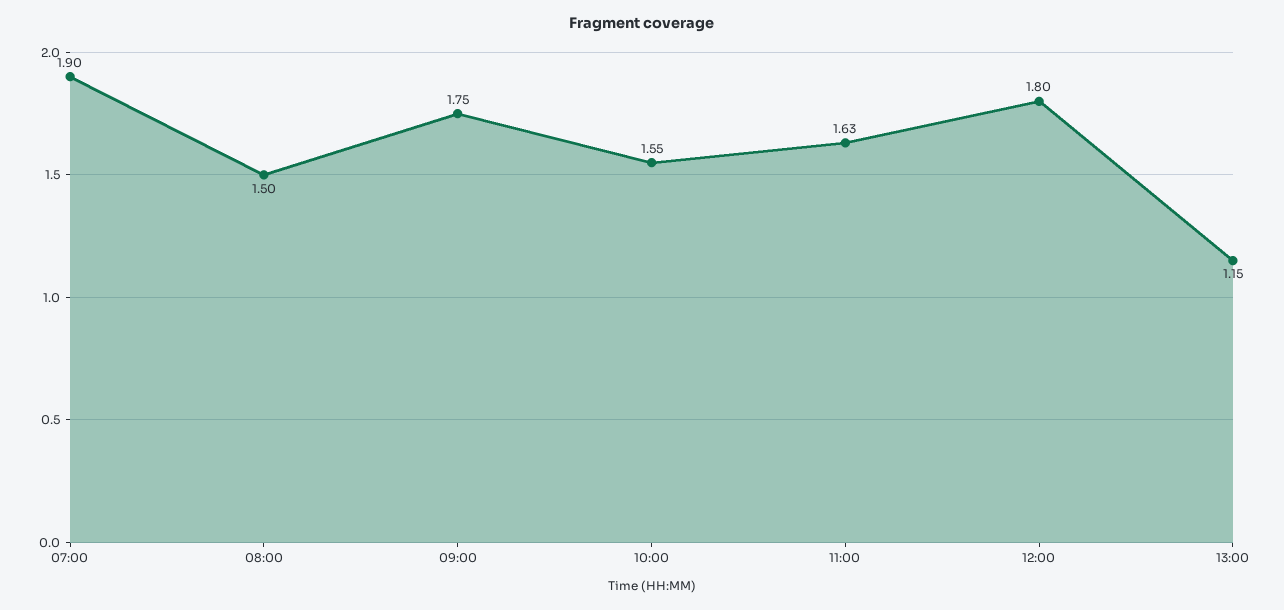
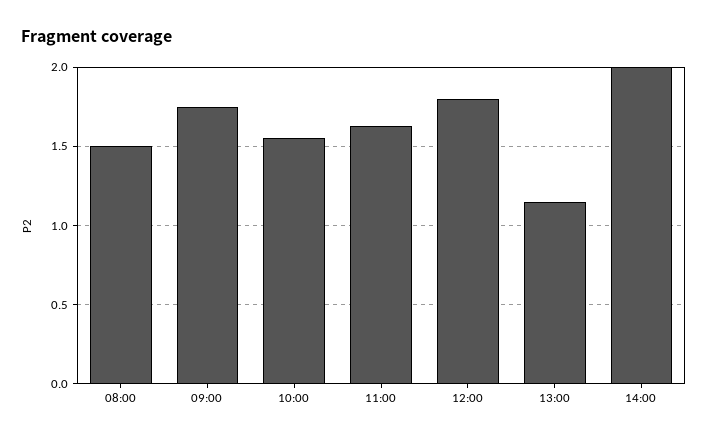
07:00: 1.9 -> none
14:00: none -> 2

